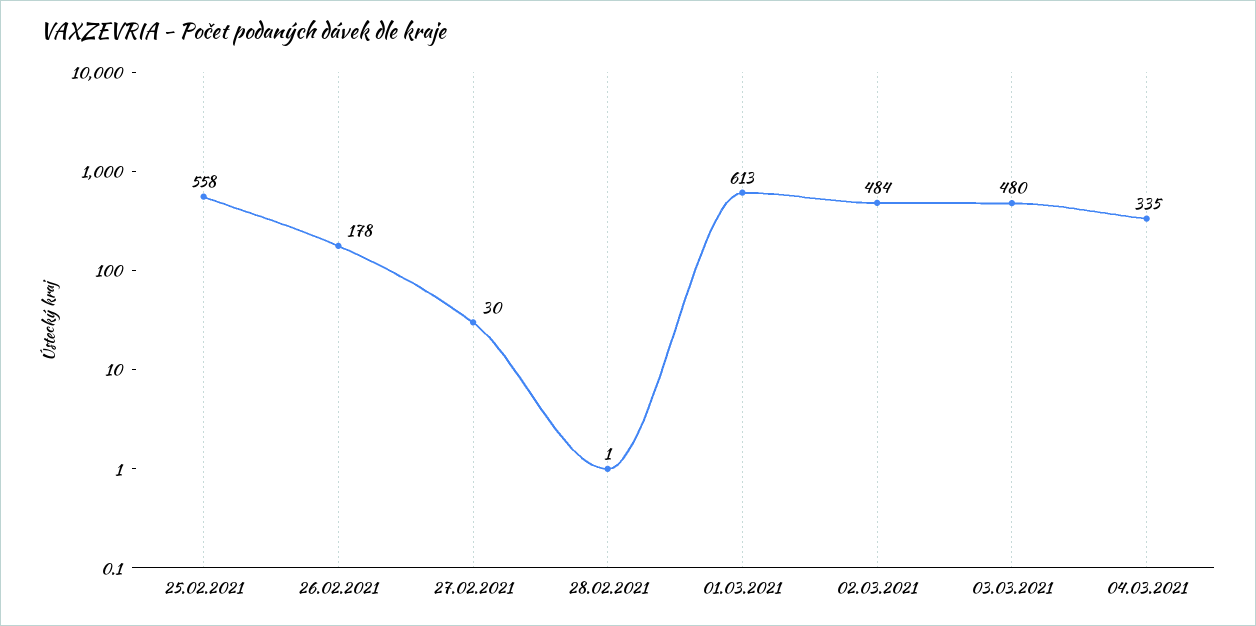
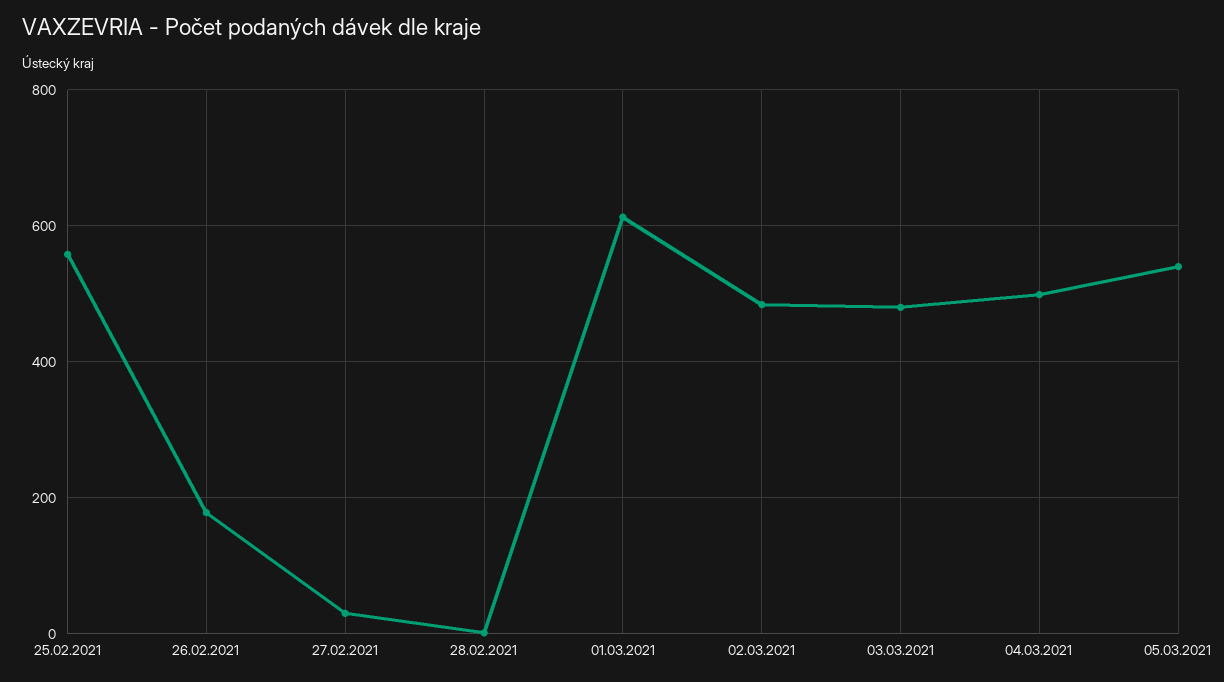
04.03.2021: 335 -> 500
05.03.2021: none -> 540

